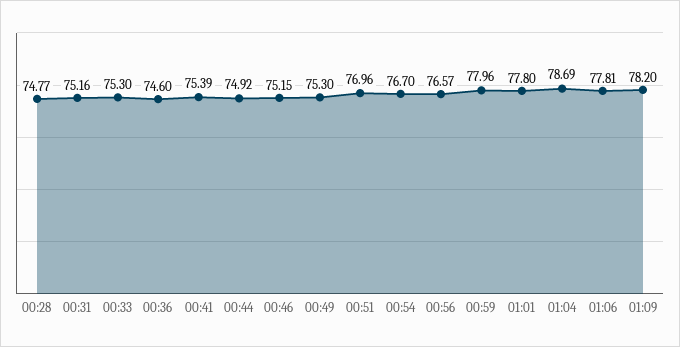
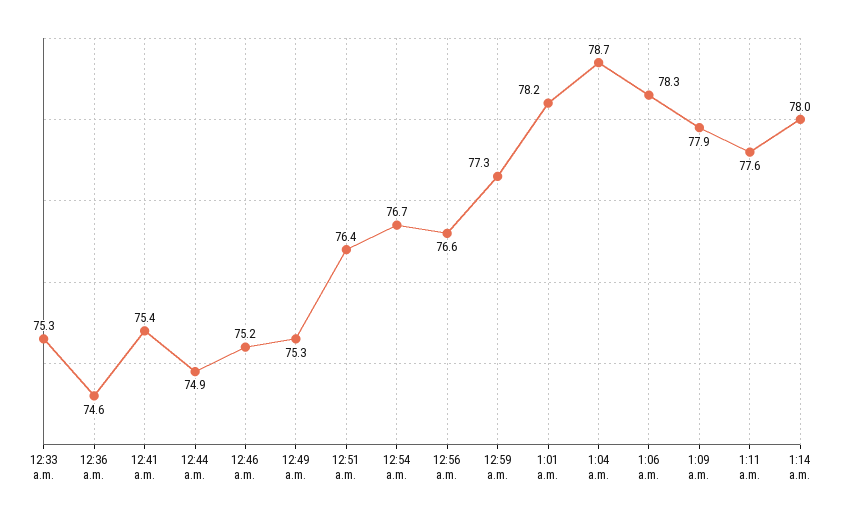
00:28: 74.77 -> none
00:31: 75.16 -> none
00:51: 76.96 -> 76.4
00:59: 77.96 -> 77.3
01:01: 77.8 -> 78.2
01:06: 77.81 -> 78.3
01:09: 78.2 -> 77.9
1:11 a.m.: none -> 77.6
1:14 a.m.: none -> 78

